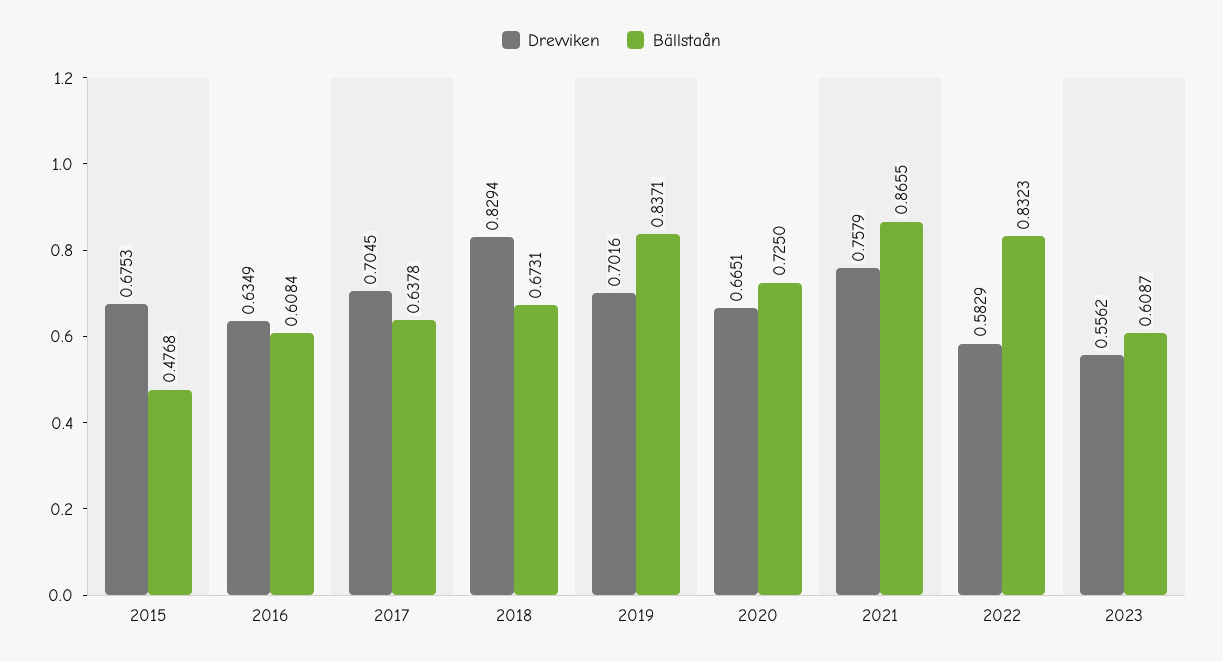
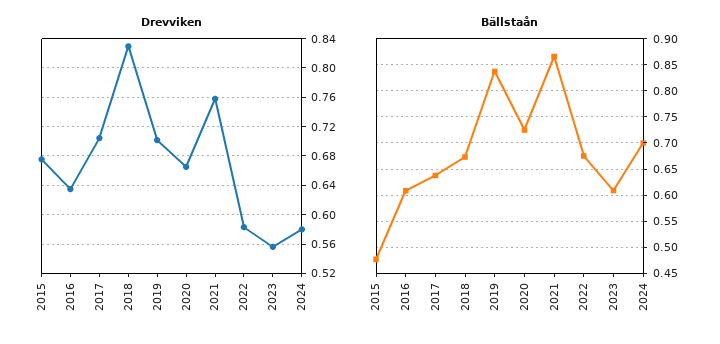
Bällstaån, 2022: 0.8323 -> 0.675
Drevviken, 2024: none -> 0.58
Bällstaån, 2024: none -> 0.7

